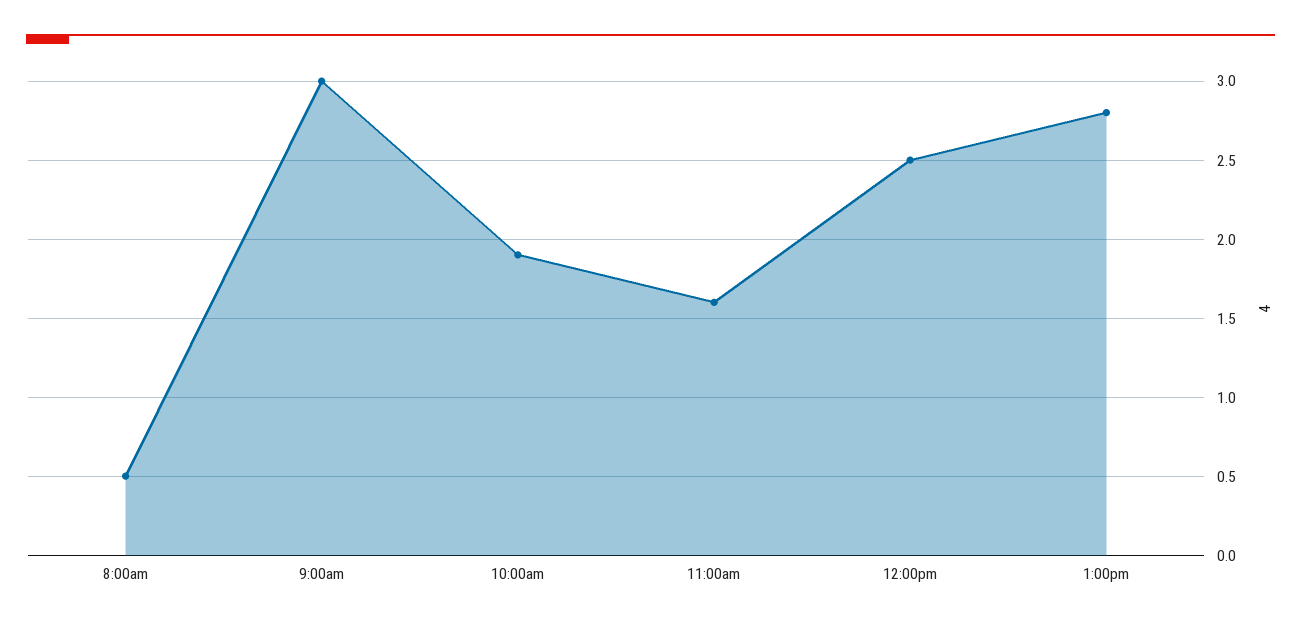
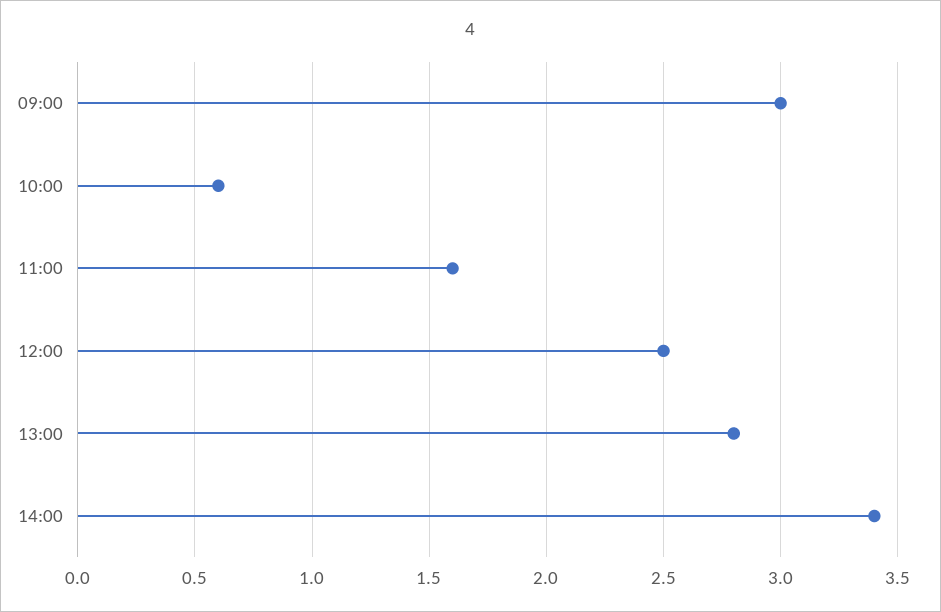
8:00am: 0.5 -> none
10:00am: 1.9 -> 0.6
14:00: none -> 3.4

